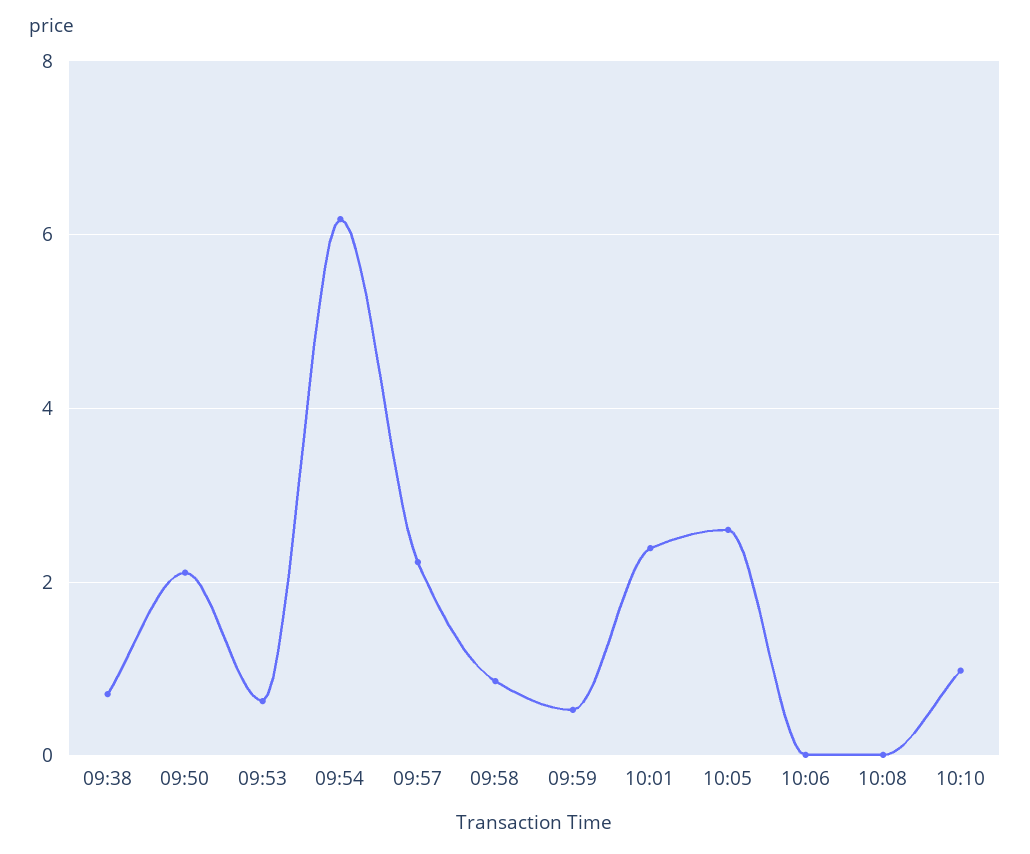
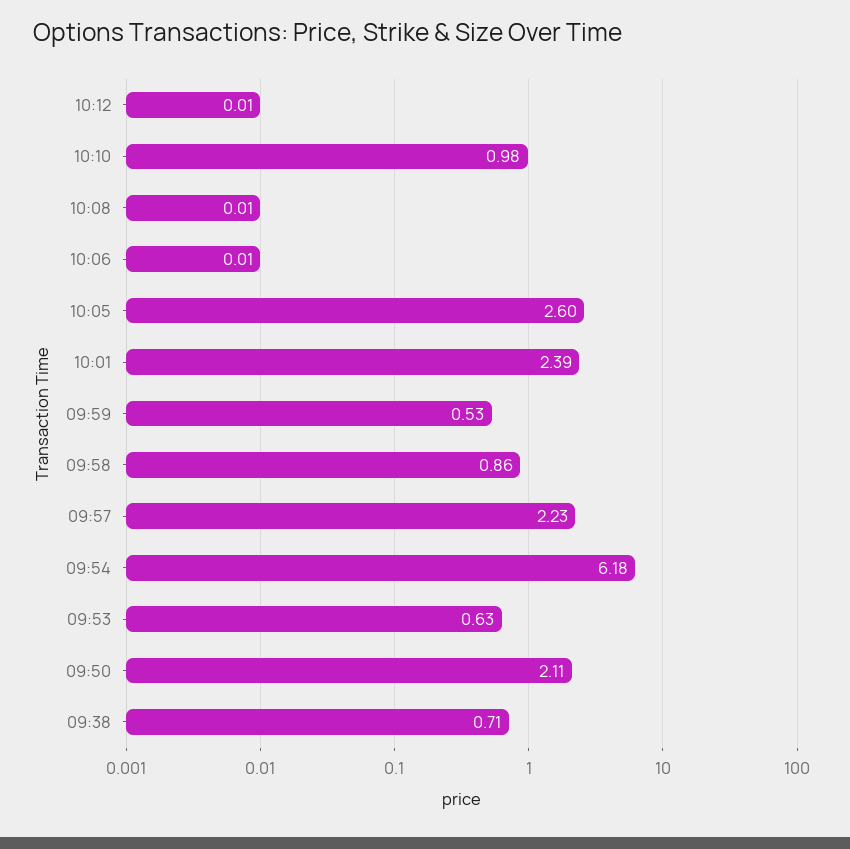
10:12: none -> 0.01

